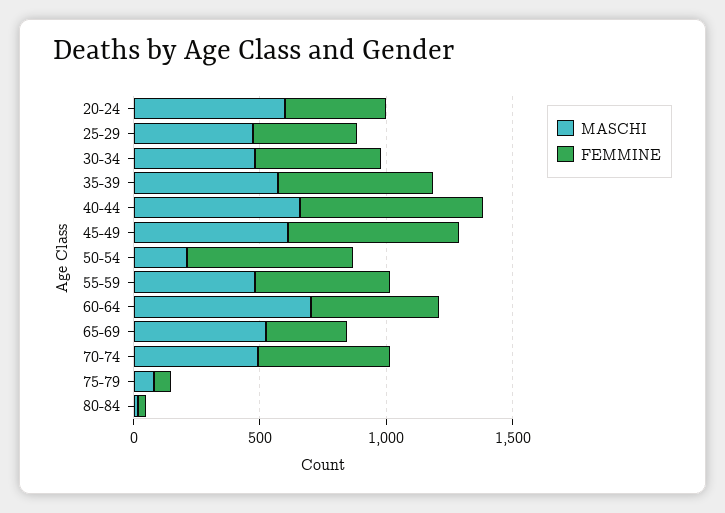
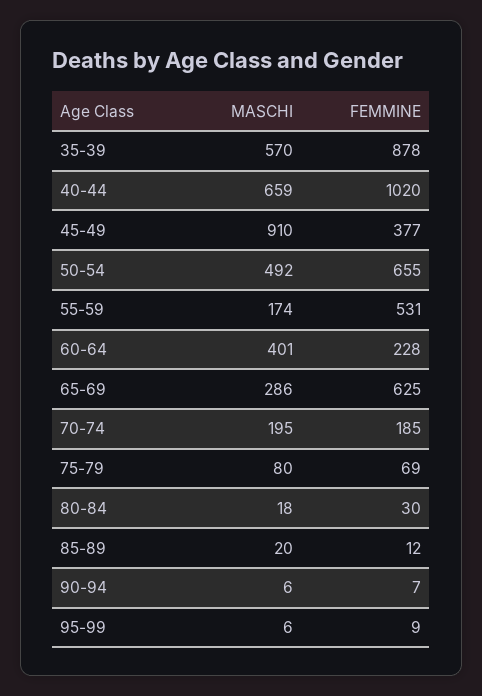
MASCHI, 20-24: 600 -> none
FEMMINE, 20-24: 400 -> none
MASCHI, 25-29: 500 -> none
FEMMINE, 25-29: 400 -> none
MASCHI, 30-34: 500 -> none
FEMMINE, 30-34: 500 -> none
FEMMINE, 35-39: 600 -> 878
FEMMINE, 40-44: 700 -> 1020
MASCHI, 45-49: 600 -> 910
FEMMINE, 45-49: 700 -> 377
MASCHI, 50-54: 200 -> 492
MASCHI, 55-59: 500 -> 174
MASCHI, 60-64: 700 -> 401
FEMMINE, 60-64: 500 -> 228
MASCHI, 65-69: 500 -> 286
FEMMINE, 65-69: 300 -> 625
MASCHI, 70-74: 500 -> 195
FEMMINE, 70-74: 500 -> 185
MASCHI, 85-89: none -> 20
FEMMINE, 85-89: none -> 12
MASCHI, 90-94: none -> 6
FEMMINE, 90-94: none -> 7
MASCHI, 95-99: none -> 6
FEMMINE, 95-99: none -> 9

